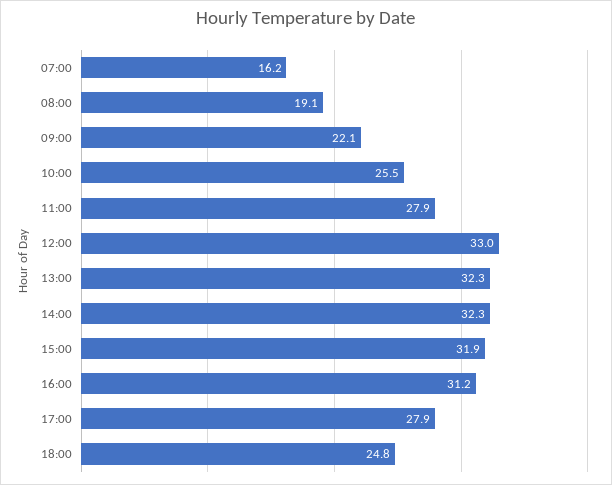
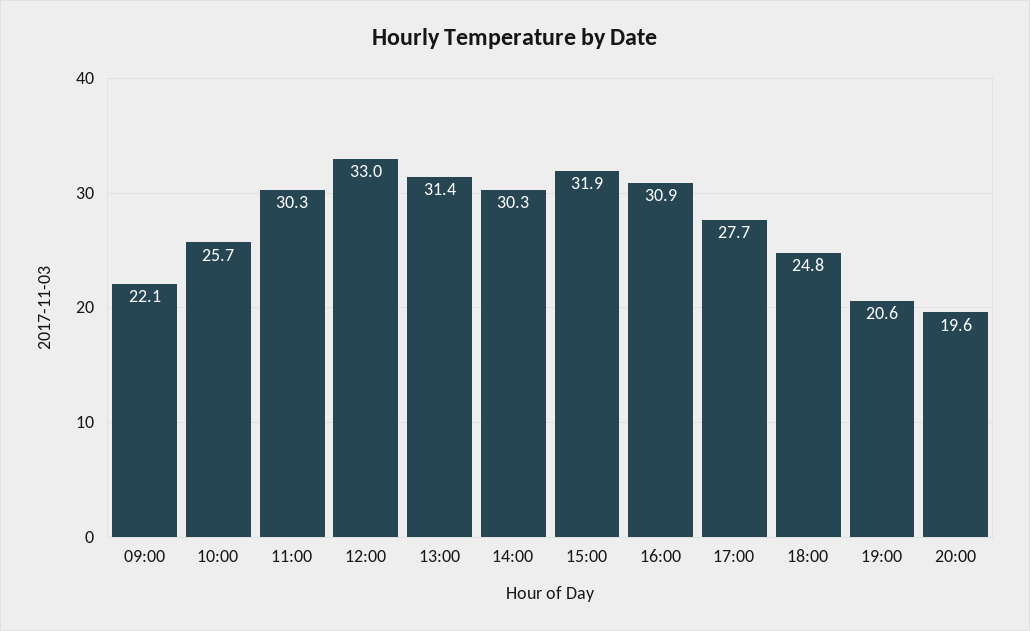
07:00: 16.2 -> none
08:00: 19.1 -> none
10:00: 25.5 -> 25.7
11:00: 27.9 -> 30.3
13:00: 32.3 -> 31.4
14:00: 32.3 -> 30.3
16:00: 31.2 -> 30.9
17:00: 27.9 -> 27.7
19:00: none -> 20.6
20:00: none -> 19.6

